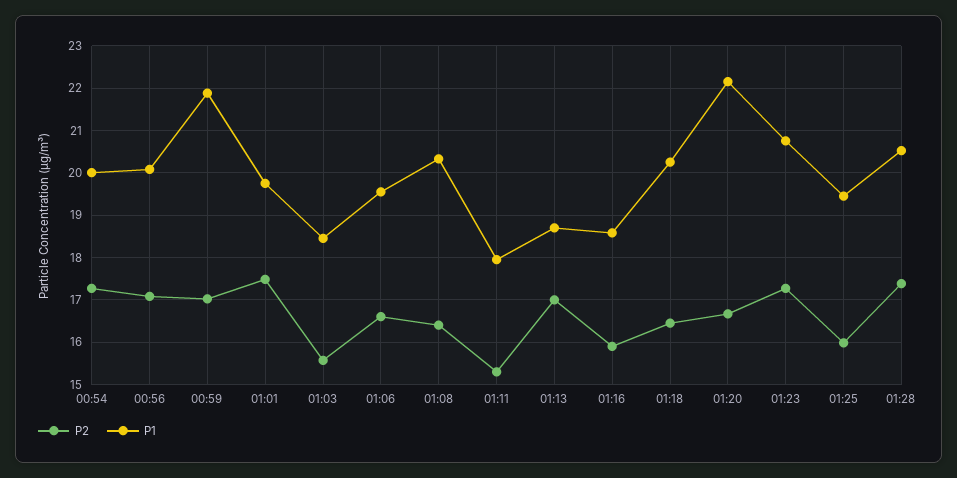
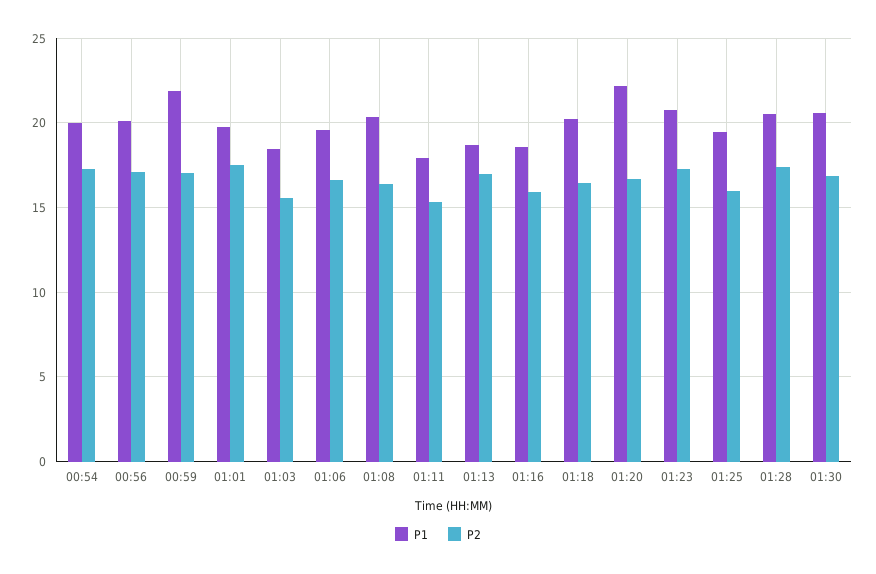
P1, 01:30: none -> 20.5
P2, 01:30: none -> 17

